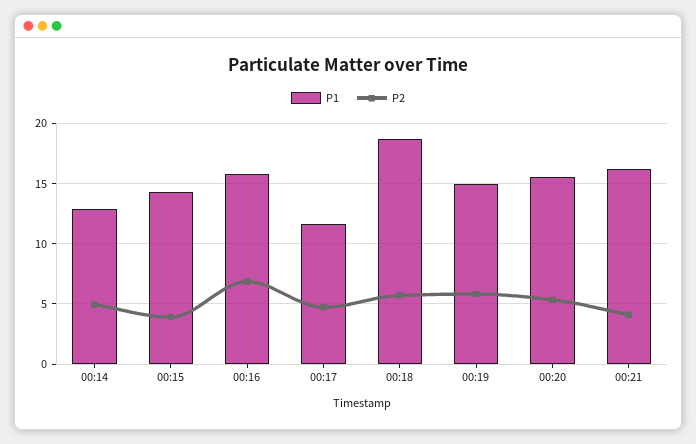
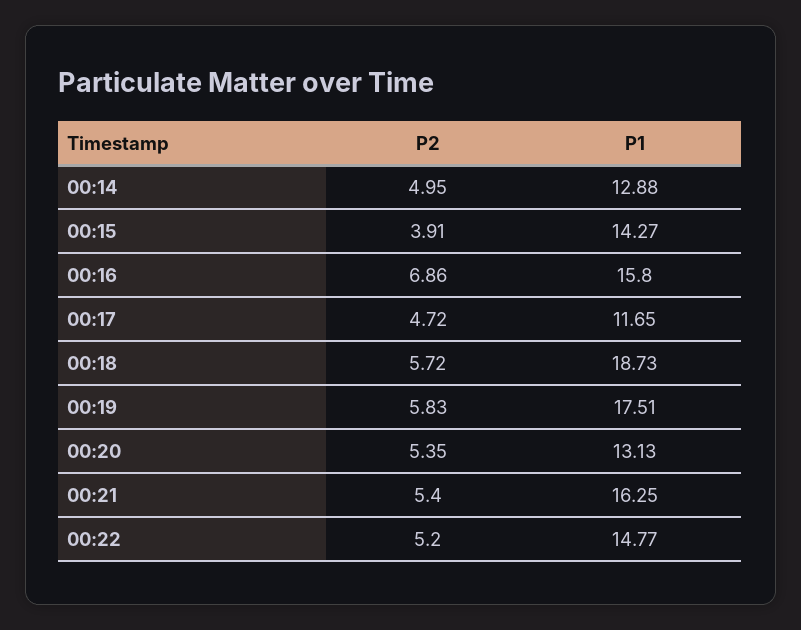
P1, 00:19: 15 -> 17.51
P1, 00:20: 15.5 -> 13.13
P2, 00:21: 4 -> 5.4
P2, 00:22: none -> 5.2
P1, 00:22: none -> 14.77

